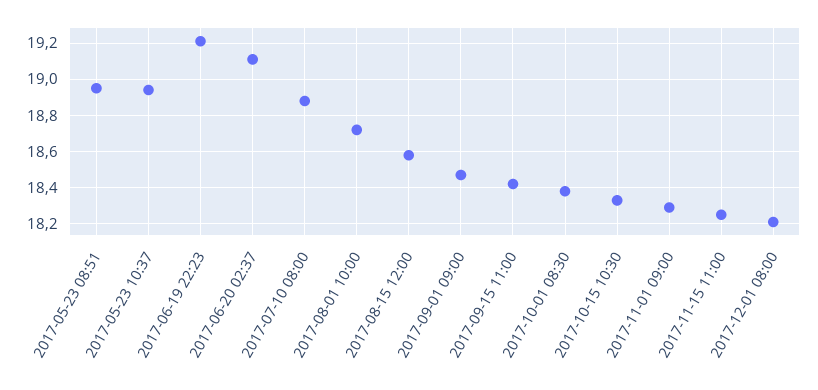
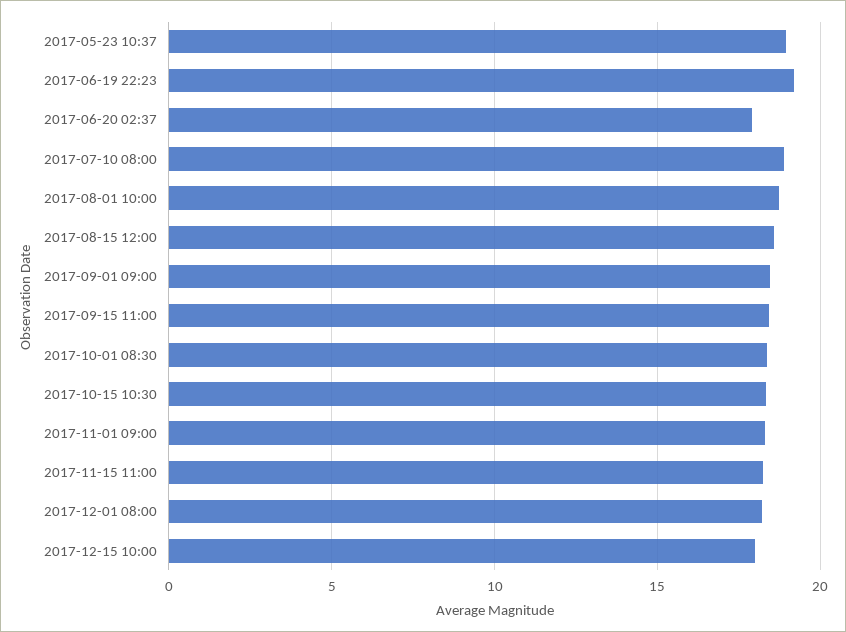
2017-05-23 08:51: 18.95 -> none
2017-06-20 02:37: 19.1 -> 18
2017-12-15 10:00: none -> 18

